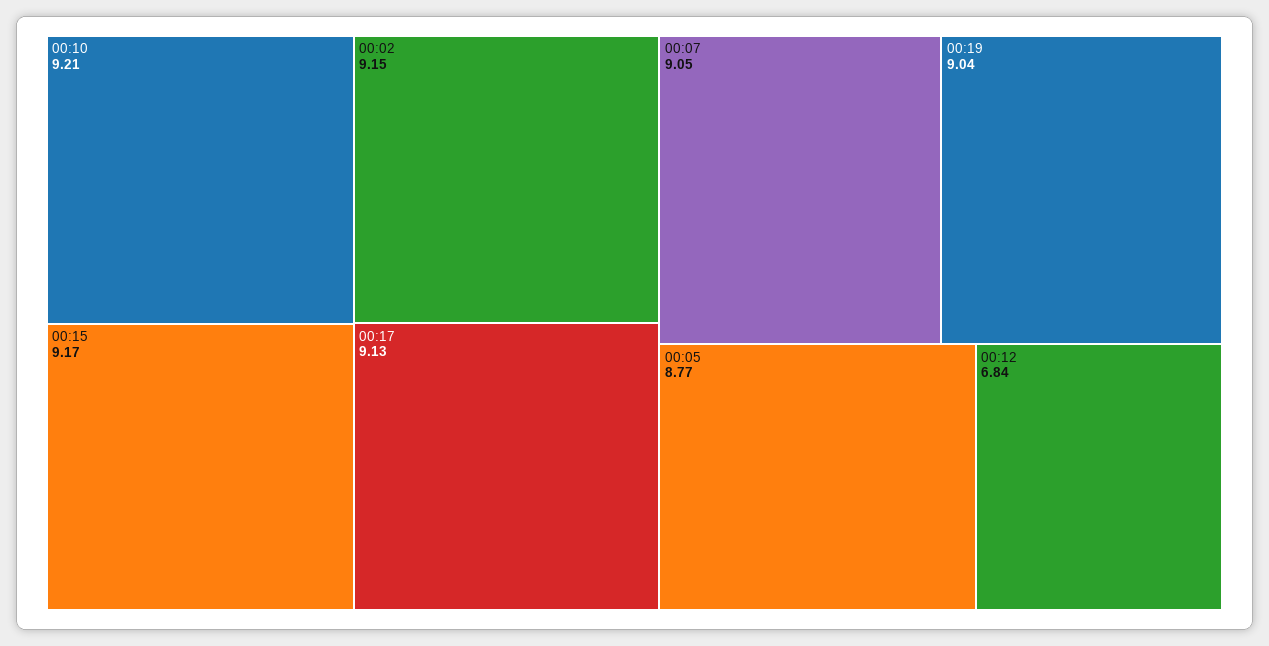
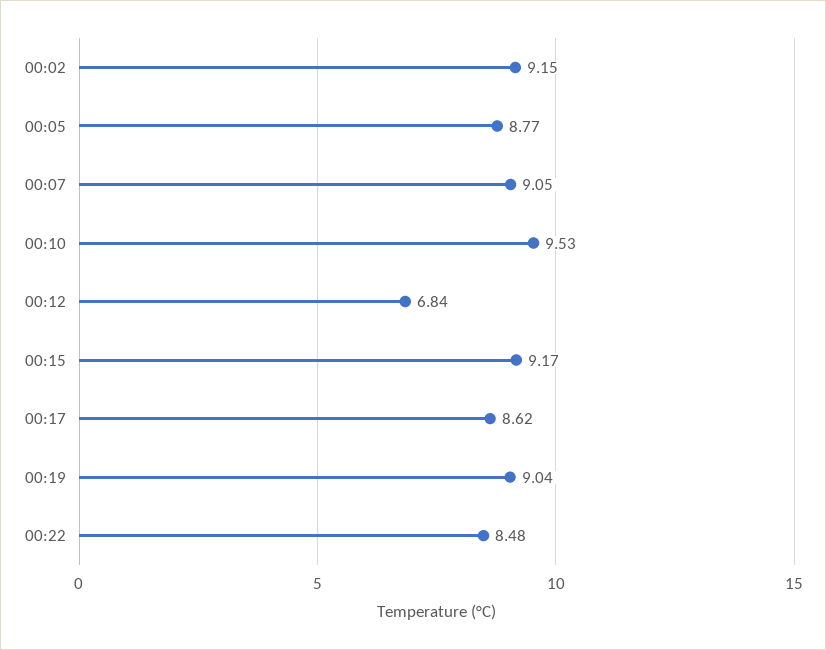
00:10: 9.21 -> 9.53
00:17: 9.13 -> 8.62
00:22: none -> 8.48

